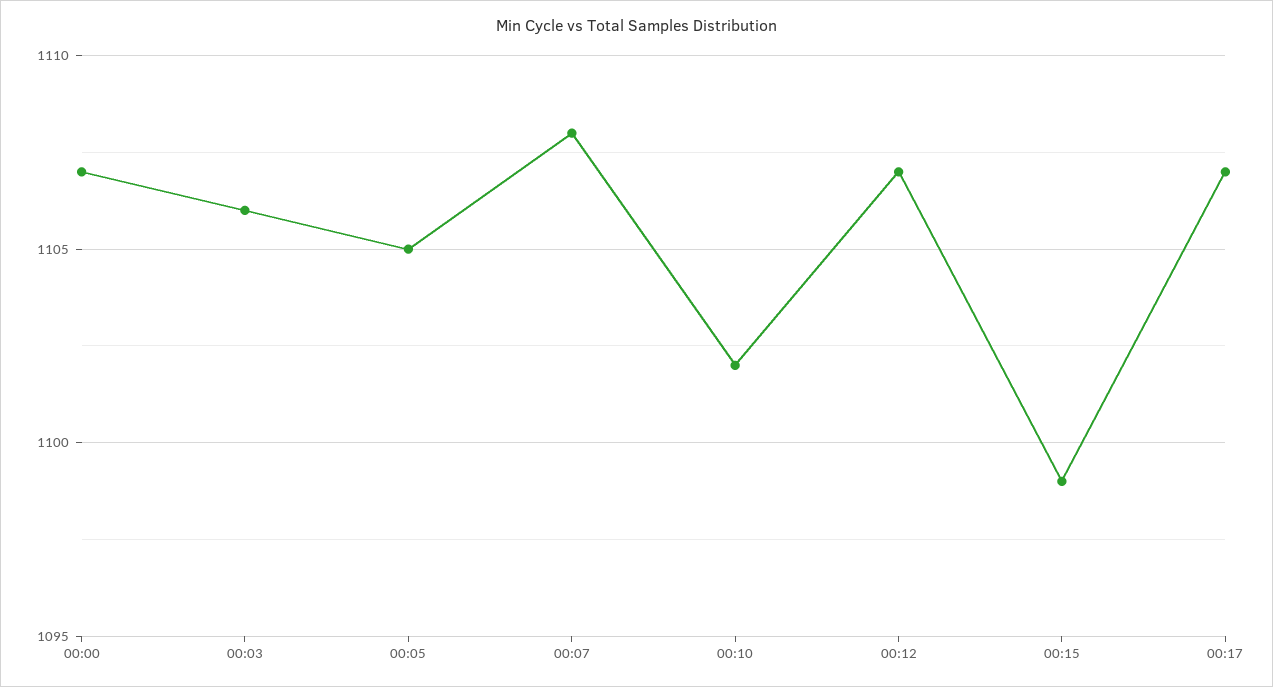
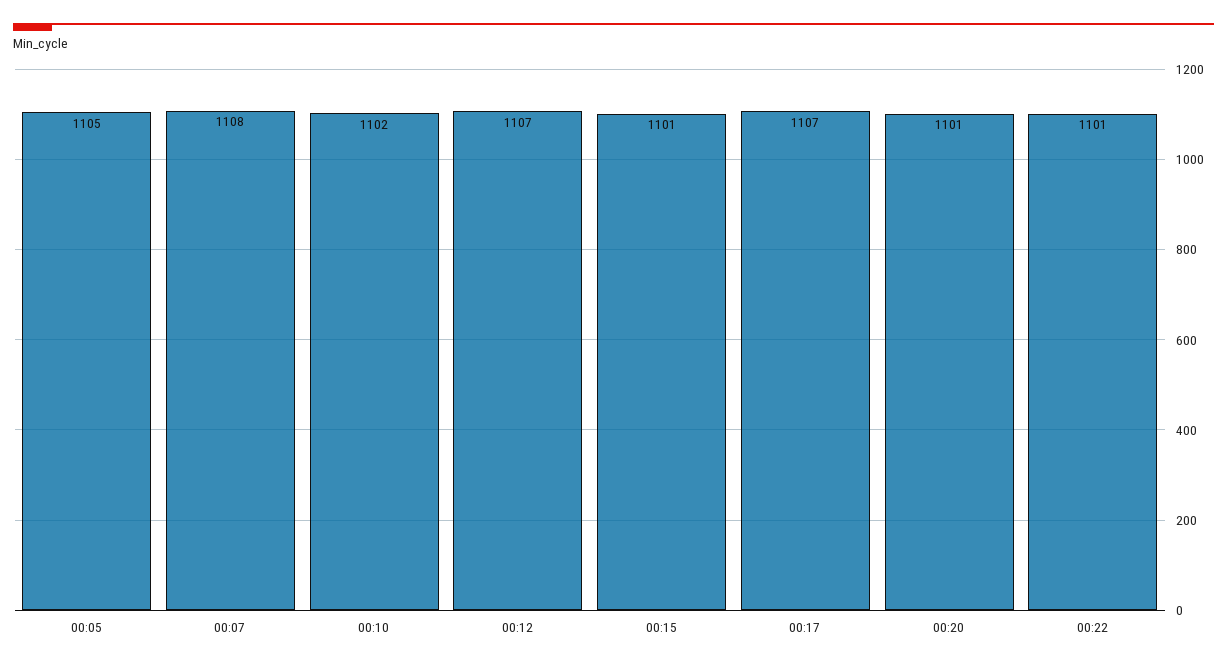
00:00: 1107 -> none
00:03: 1106 -> none
00:15: 1099 -> 1101
00:20: none -> 1101
00:22: none -> 1101

